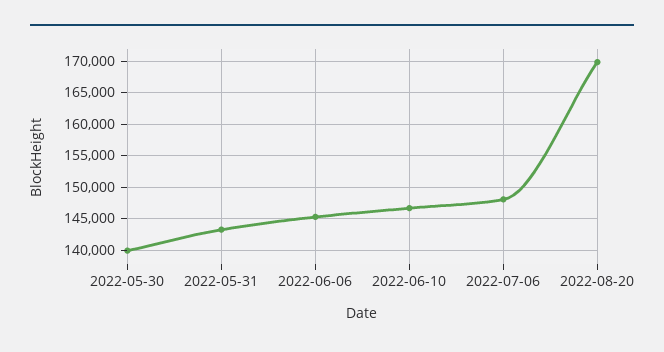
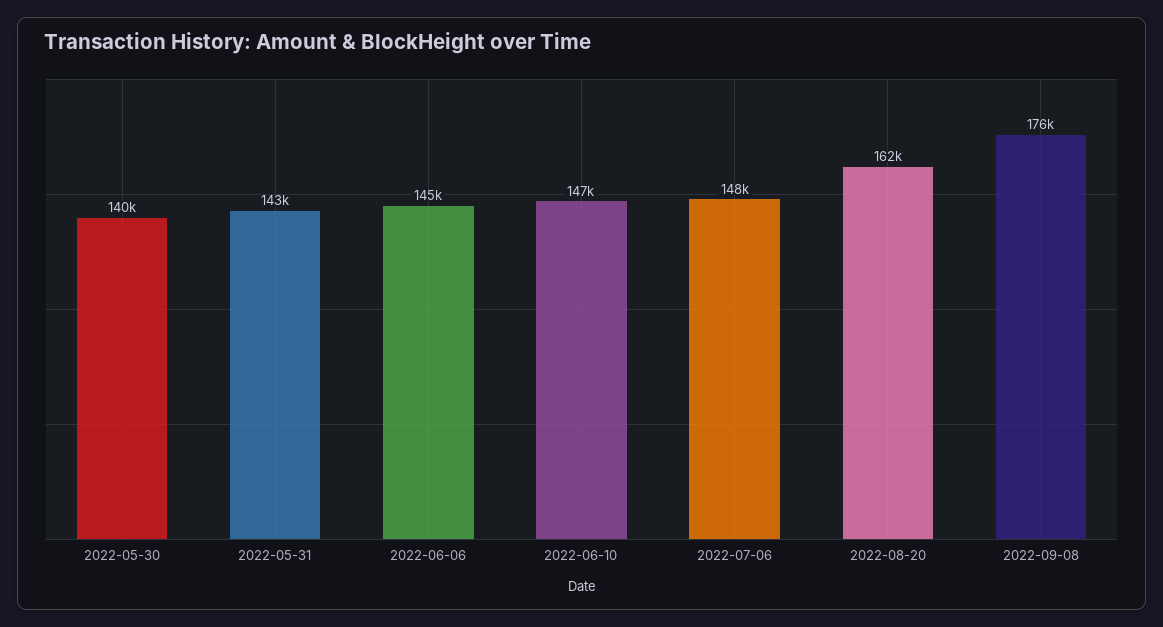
2022-08-20: 170000 -> 162000
2022-09-08: none -> 176000

